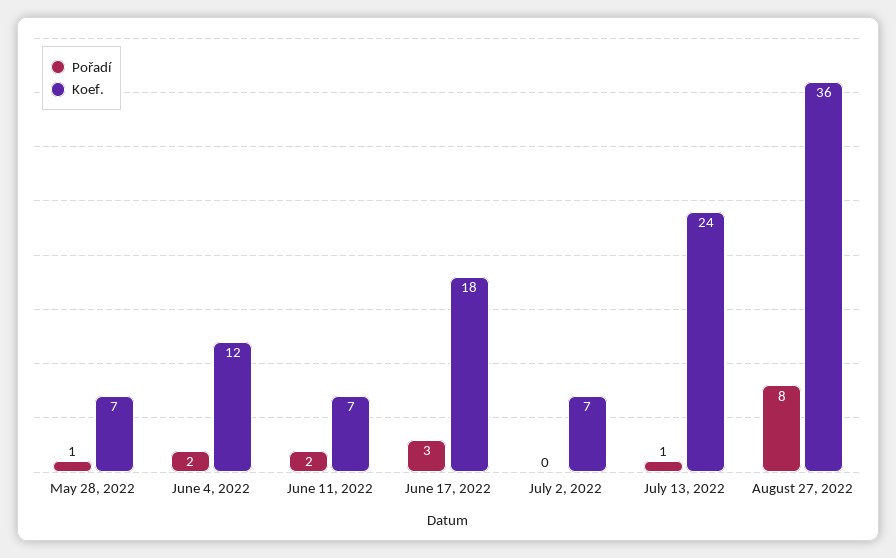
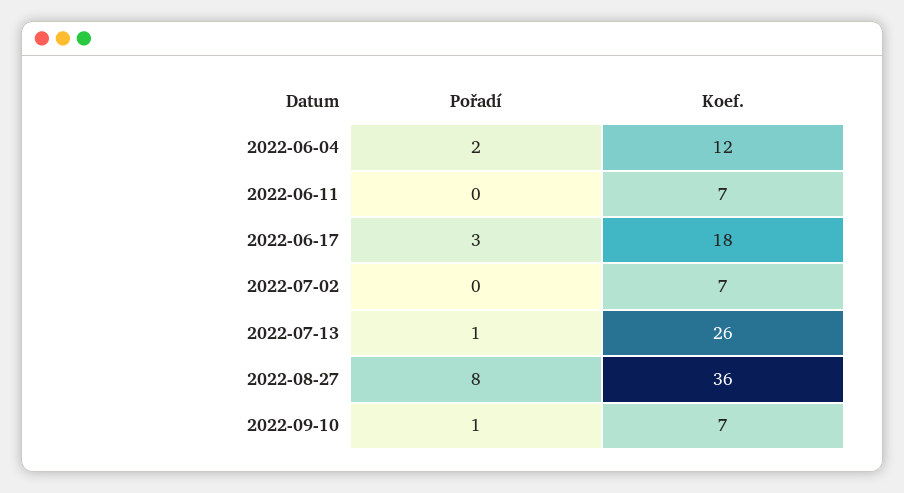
Pořadí, May 28, 2022: 1 -> none
Koef., May 28, 2022: 7 -> none
Pořadí, June 11, 2022: 2 -> 0
Koef., July 13, 2022: 24 -> 26
Pořadí, 2022-09-10: none -> 1
Koef., 2022-09-10: none -> 7

